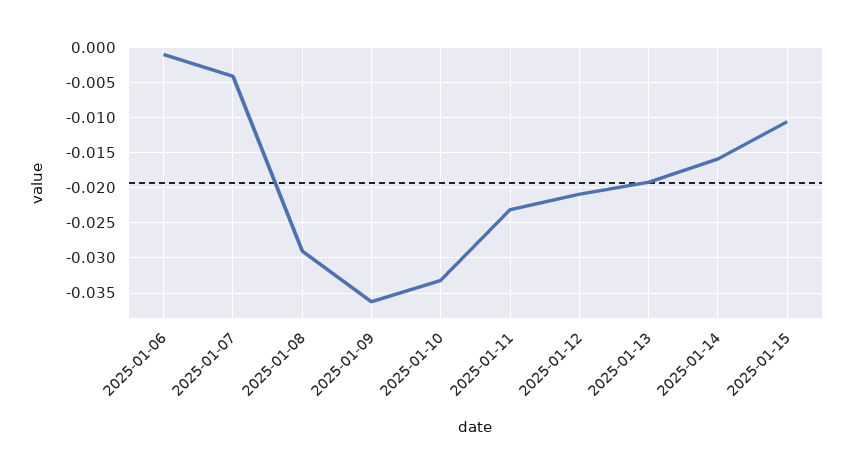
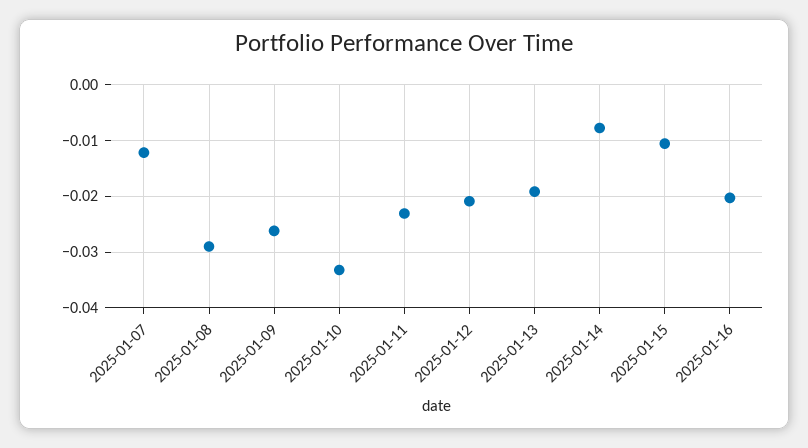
2025-01-06: -0.001 -> none
2025-01-07: -0.004 -> -0.012
2025-01-09: -0.036 -> -0.026
2025-01-14: -0.016 -> -0.008
2025-01-16: none -> -0.02

